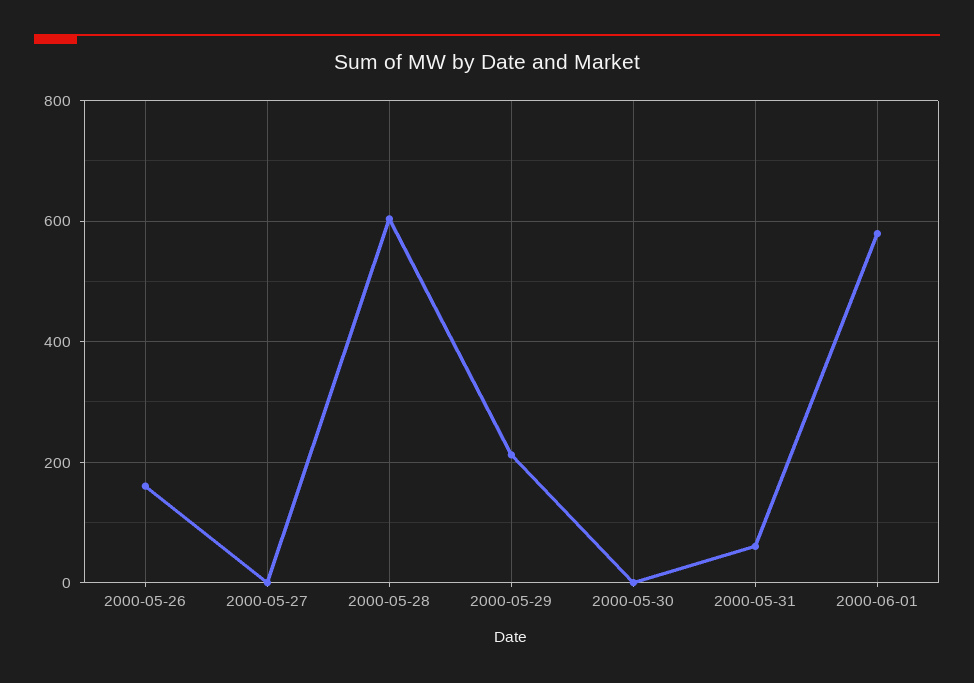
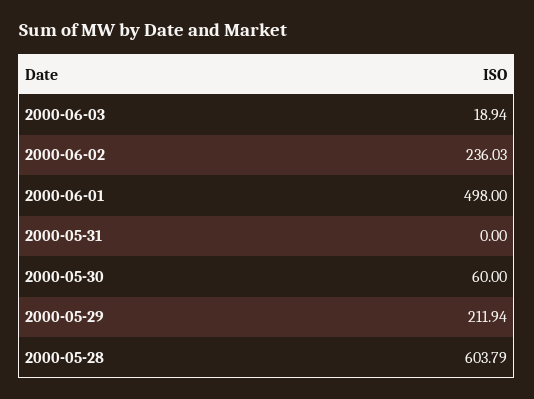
2000-05-26: 160 -> none
2000-05-27: 0 -> none
2000-05-30: 0 -> 60
2000-05-31: 60 -> 0
2000-06-01: 580 -> 498
2000-06-03: none -> 18.94
2000-06-02: none -> 236.03

